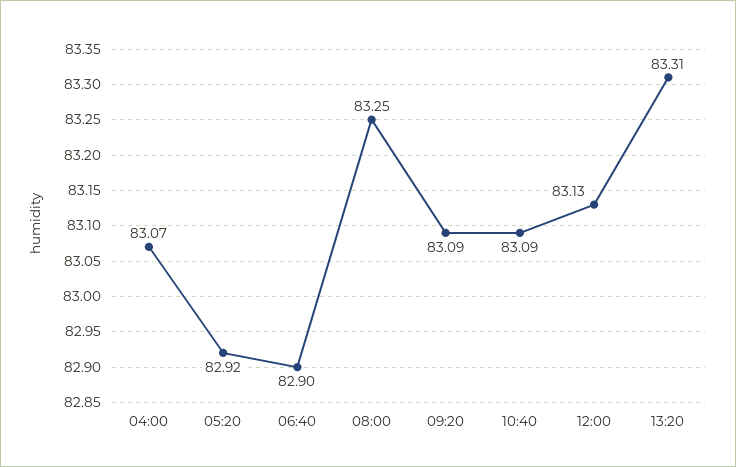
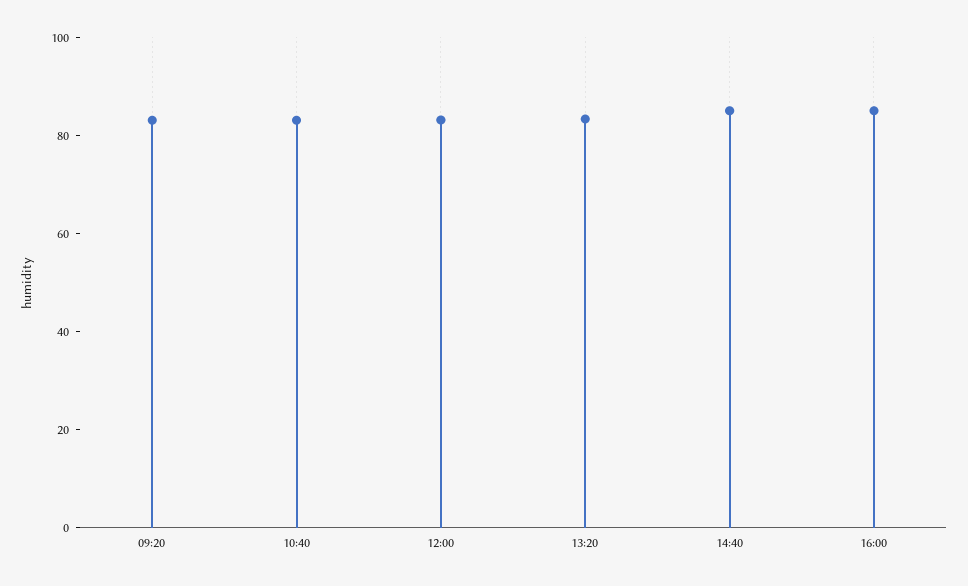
04:00: 83.07 -> none
05:20: 82.92 -> none
06:40: 82.9 -> none
08:00: 83.25 -> none
14:40: none -> 85
16:00: none -> 85

